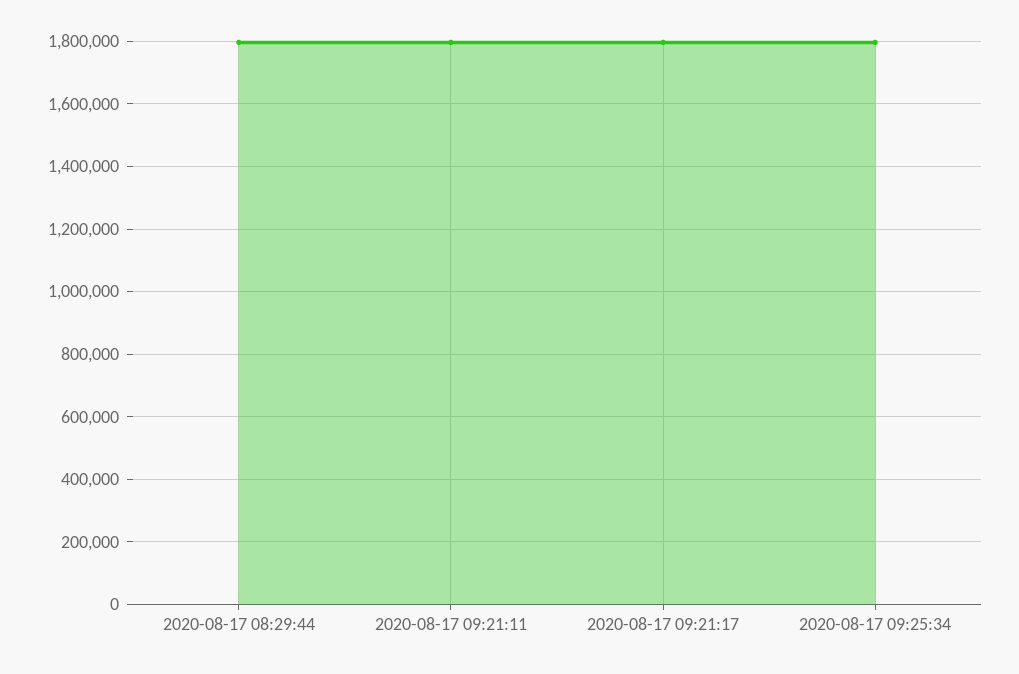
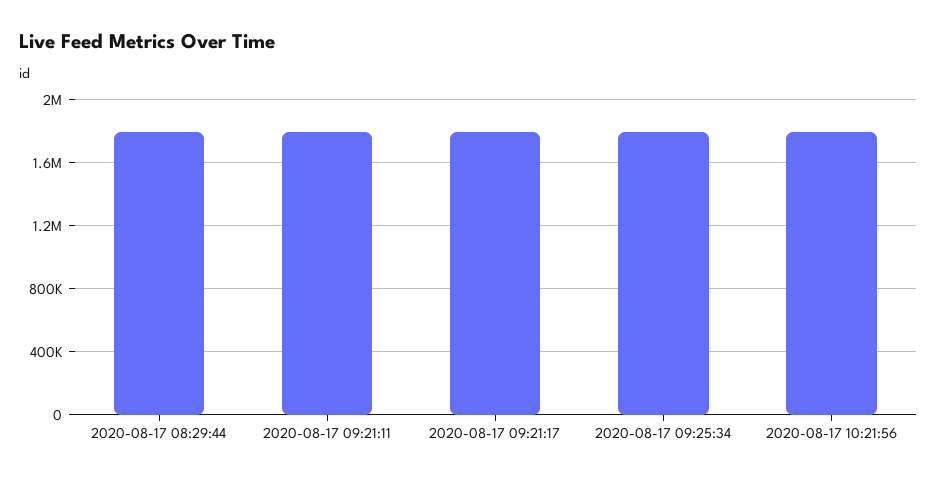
2020-08-17 10:21:56: none -> 1800000

